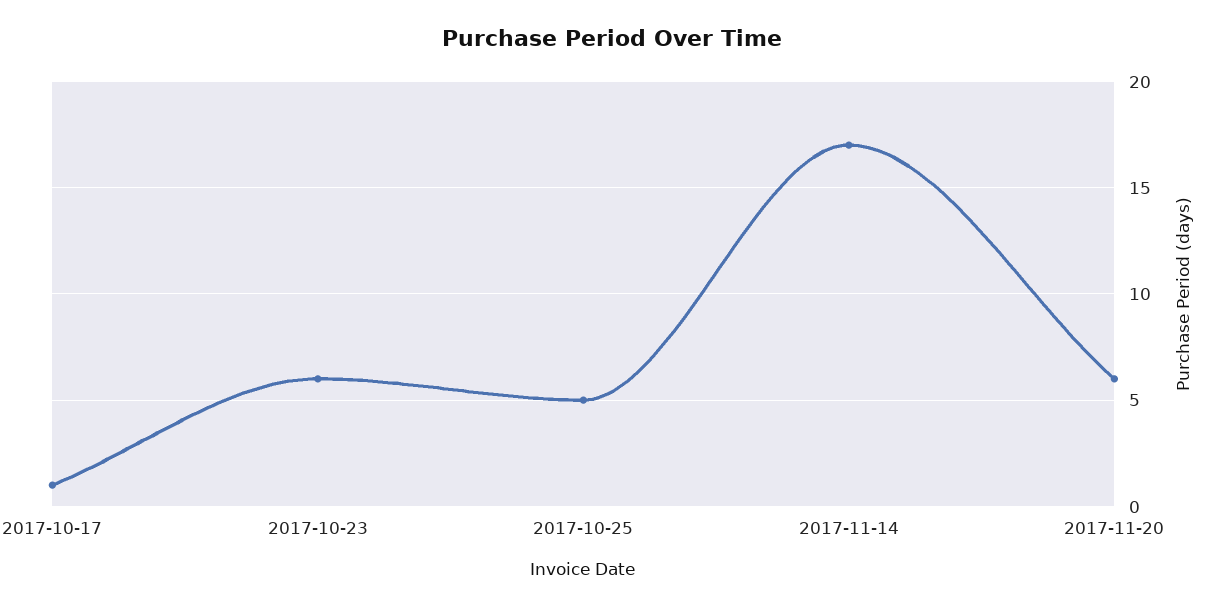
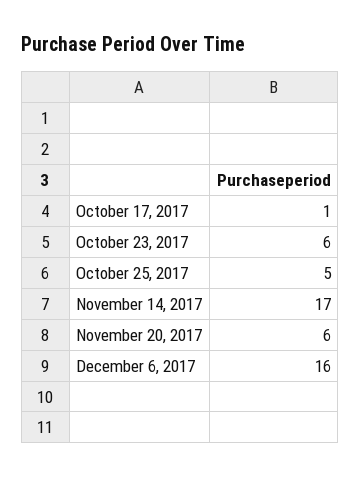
December 6, 2017: none -> 16

